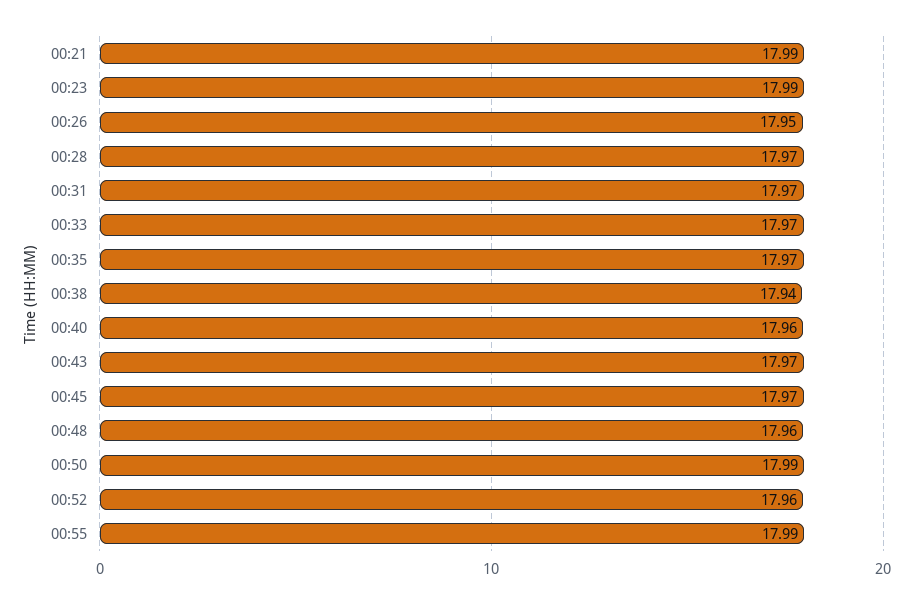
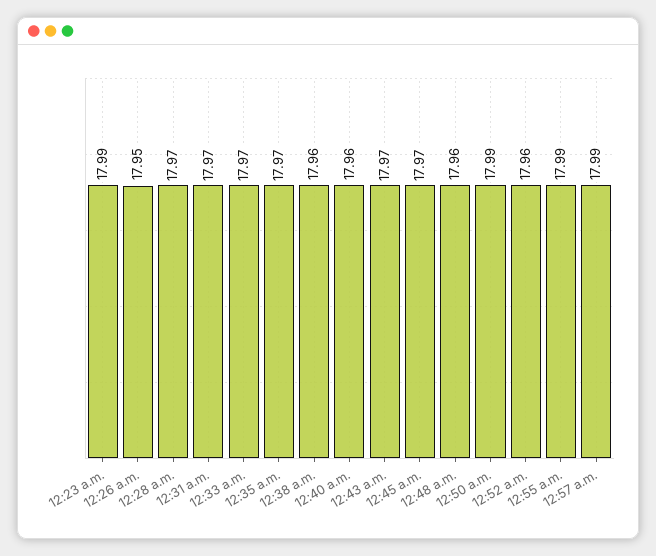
00:21: 17.99 -> none
00:38: 17.94 -> 17.96
12:57 a.m.: none -> 17.99

